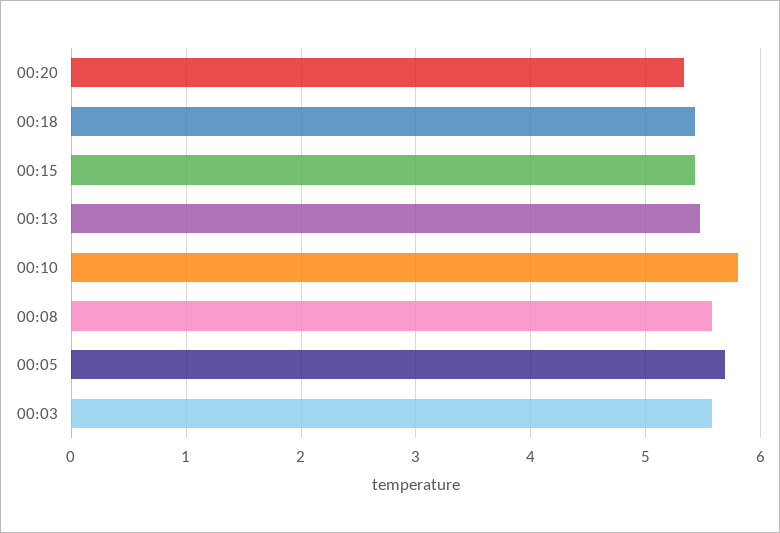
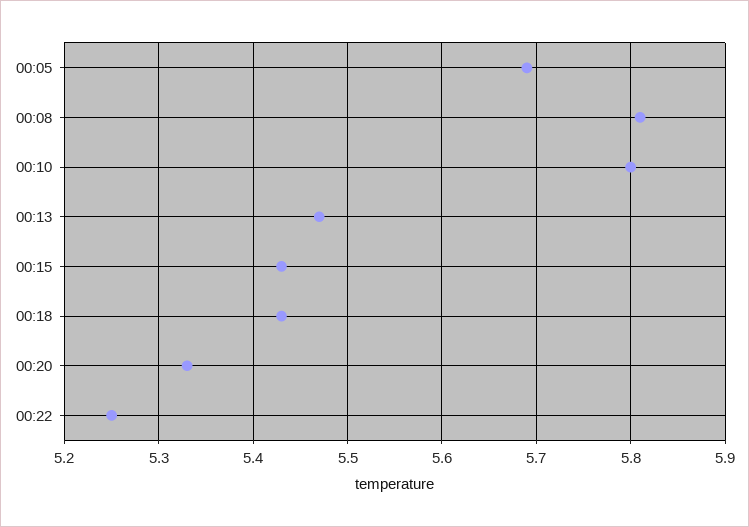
00:08: 5.6 -> 5.81
00:03: 5.6 -> none
00:22: none -> 5.25

